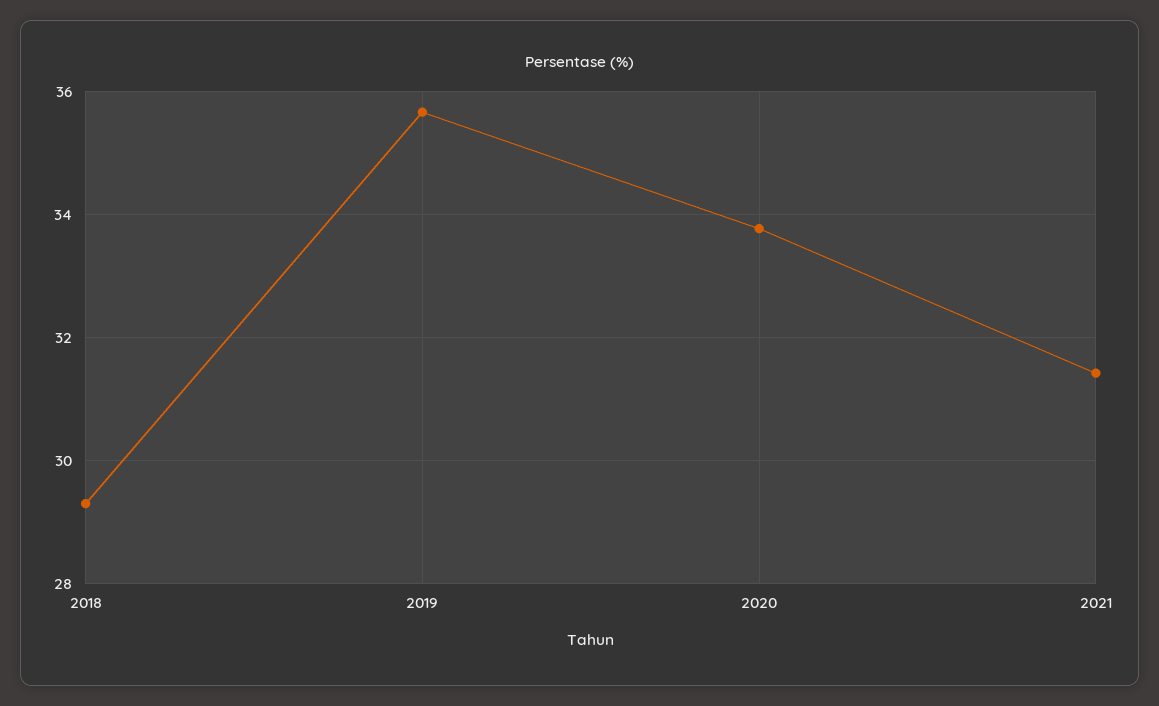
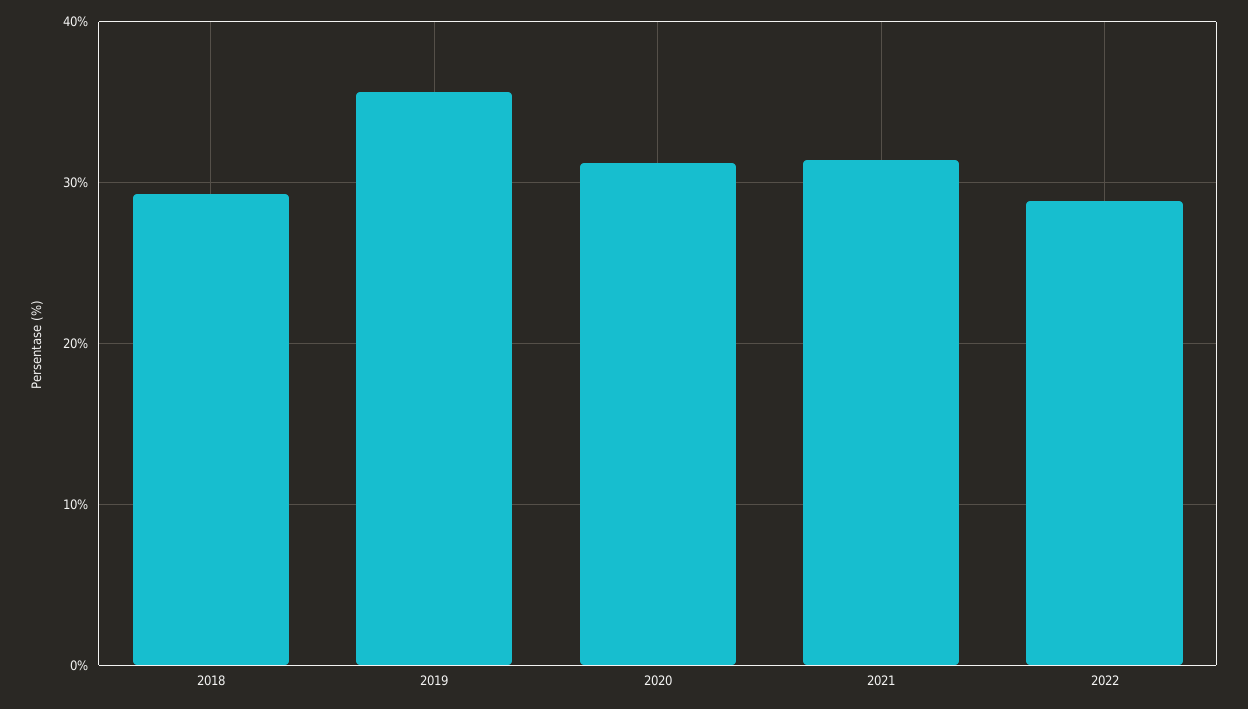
2020: 33.8 -> 31
2022: none -> 29

